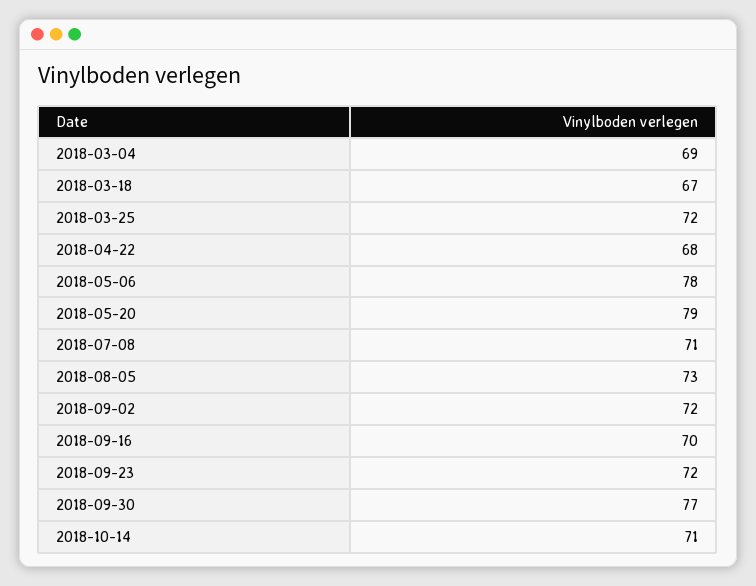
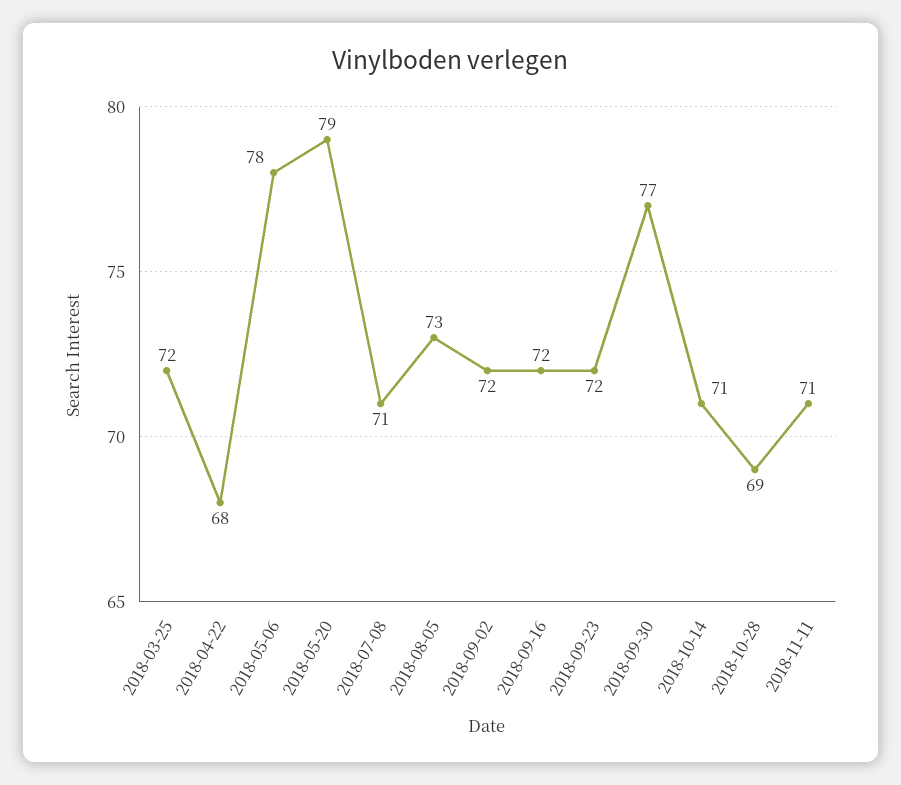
2018-03-04: 69 -> none
2018-03-18: 67 -> none
2018-09-16: 70 -> 72
2018-10-28: none -> 69
2018-11-11: none -> 71

